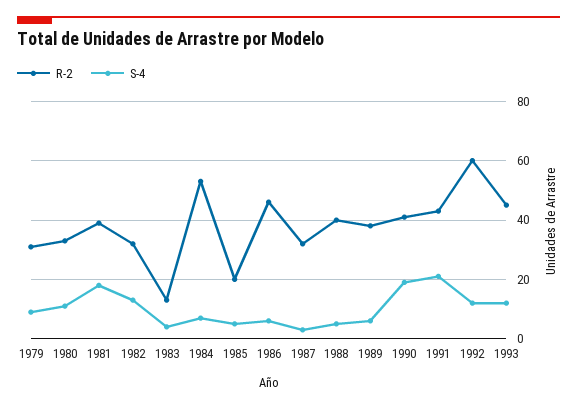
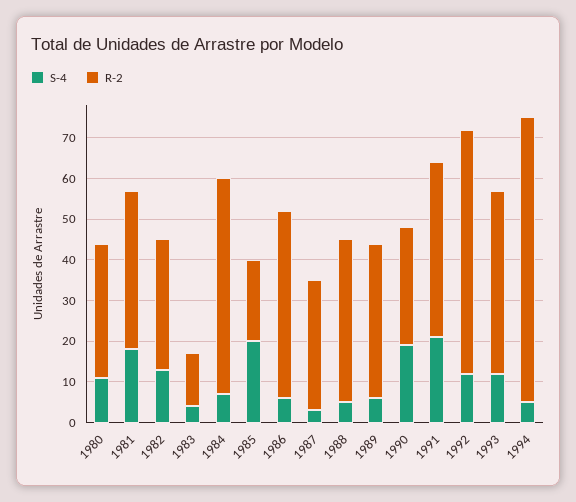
R-2, 1979: 30 -> none
S-4, 1979: 10 -> none
S-4, 1985: 5 -> 20
R-2, 1990: 40 -> 30
S-4, 1994: none -> 5
R-2, 1994: none -> 70

